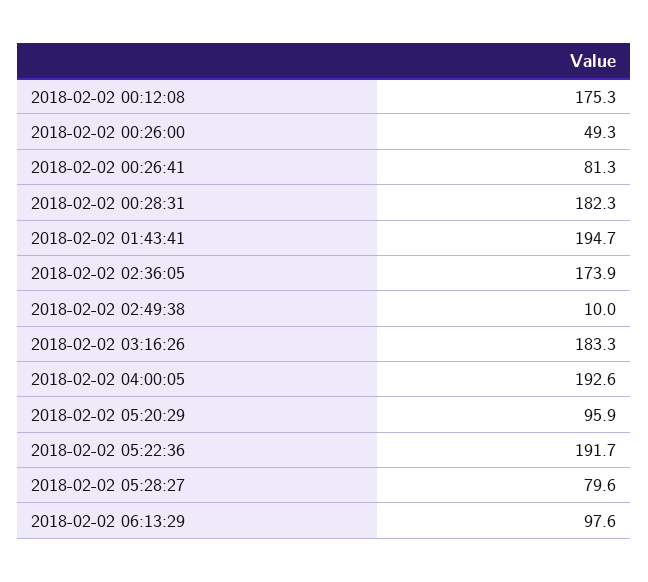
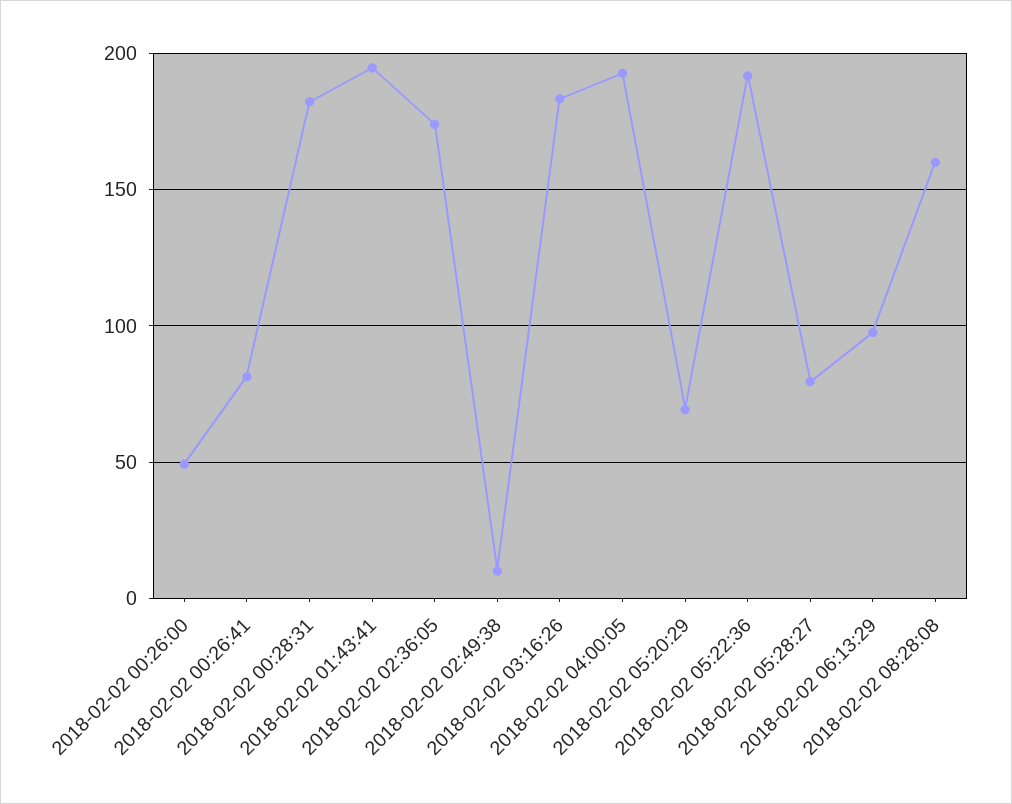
2018-02-02 00:12:08: 175.3 -> none
2018-02-02 05:20:29: 95.9 -> 70
2018-02-02 08:28:08: none -> 160

